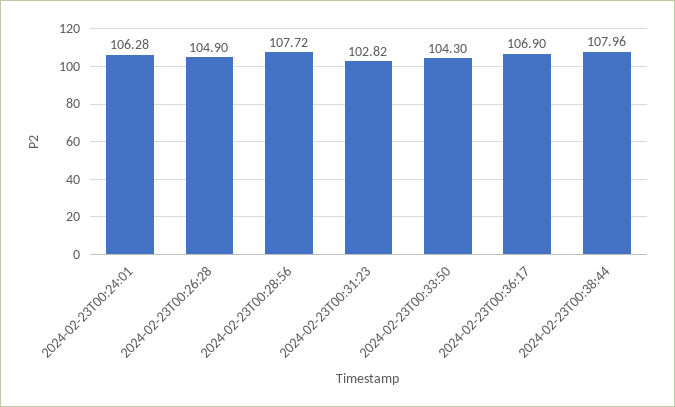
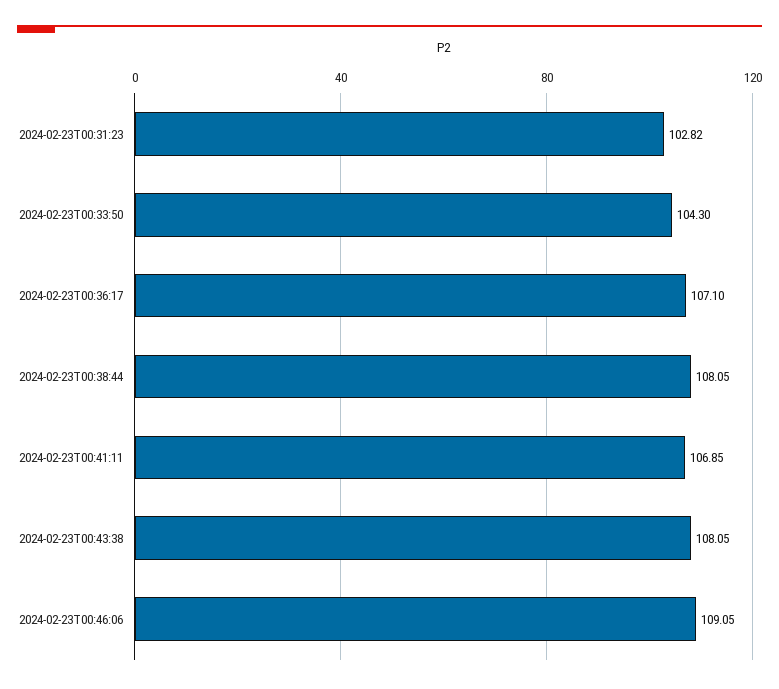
2024-02-23T00:24:01: 106.28 -> none
2024-02-23T00:26:28: 104.9 -> none
2024-02-23T00:28:56: 107.72 -> none
2024-02-23T00:36:17: 106.9 -> 107.1
2024-02-23T00:38:44: 107.96 -> 108.05
2024-02-23T00:41:11: none -> 106.85
2024-02-23T00:43:38: none -> 108.05
2024-02-23T00:46:06: none -> 109.05

